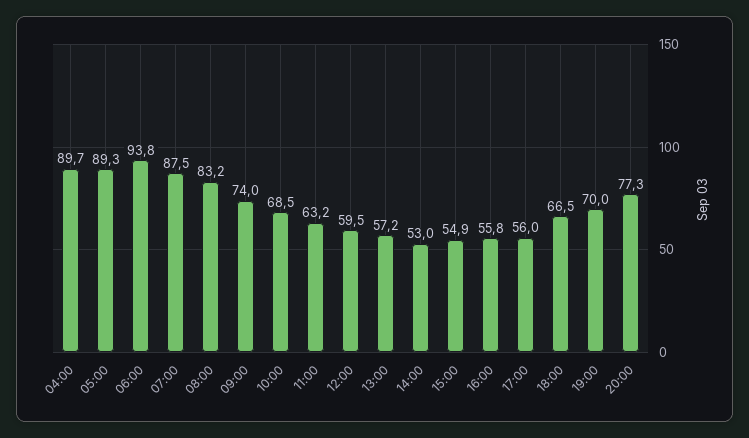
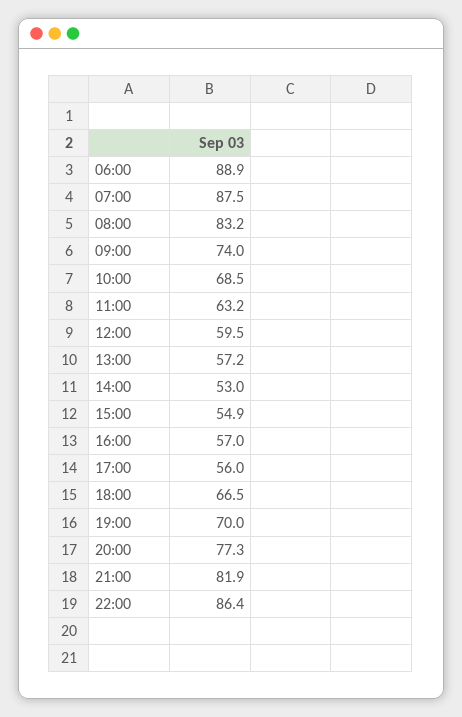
04:00: 89.7 -> none
05:00: 89.3 -> none
06:00: 93.8 -> 88.9
16:00: 55.8 -> 57
21:00: none -> 81.9
22:00: none -> 86.4

